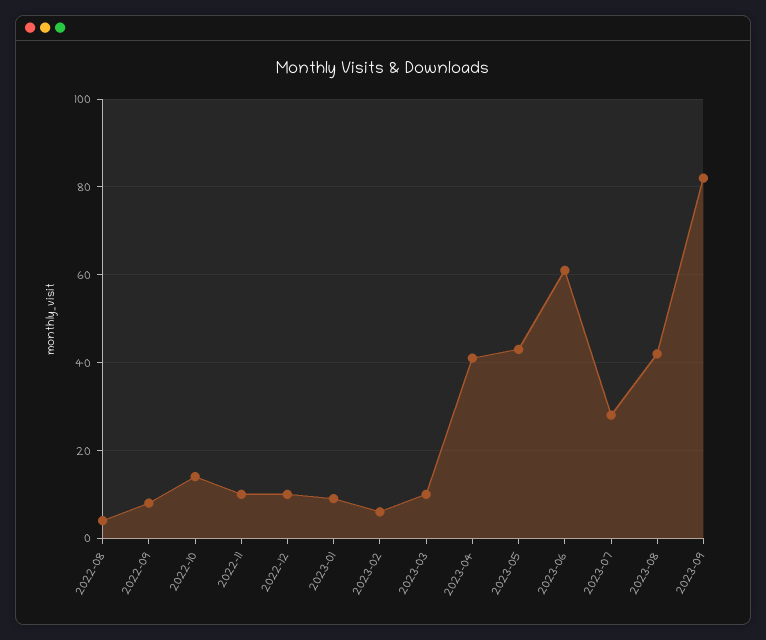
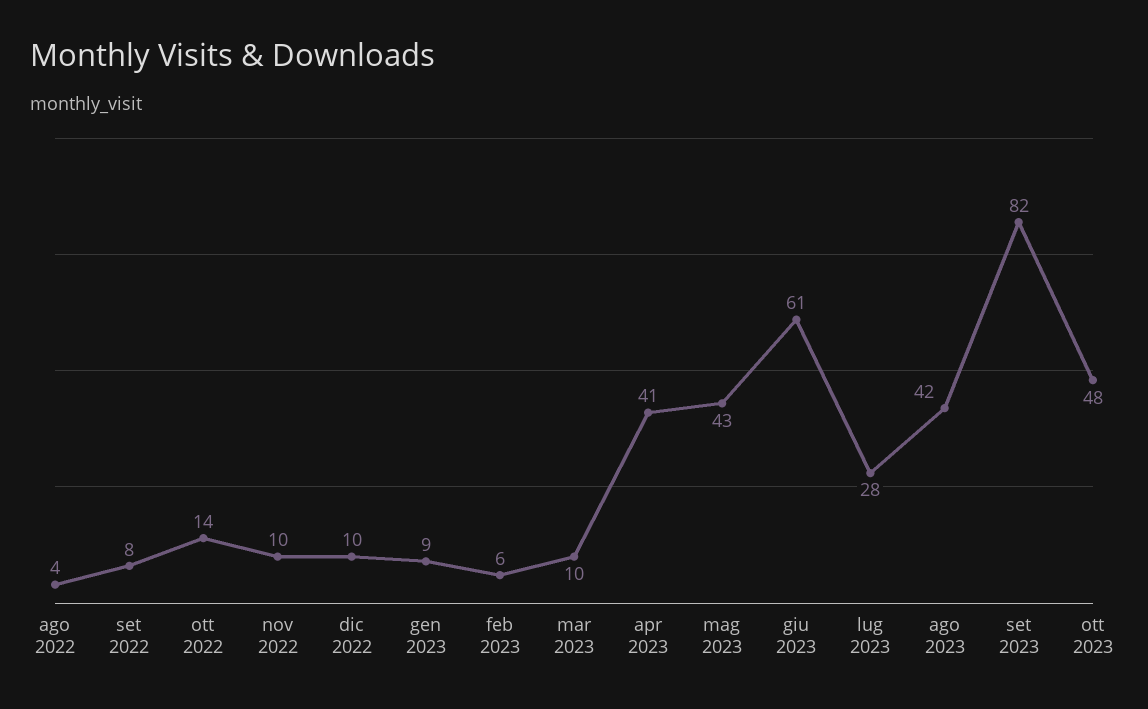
ott 2023: none -> 48

